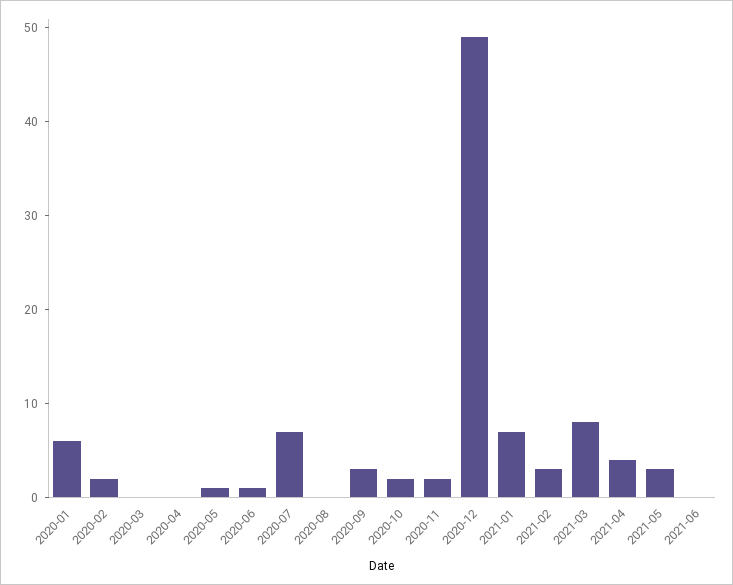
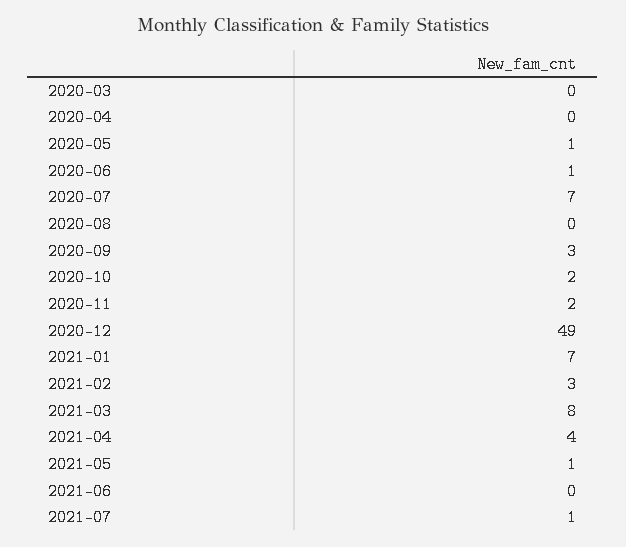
2020-01: 6 -> none
2020-02: 2 -> none
2021-05: 3 -> 1
2021-07: none -> 1

